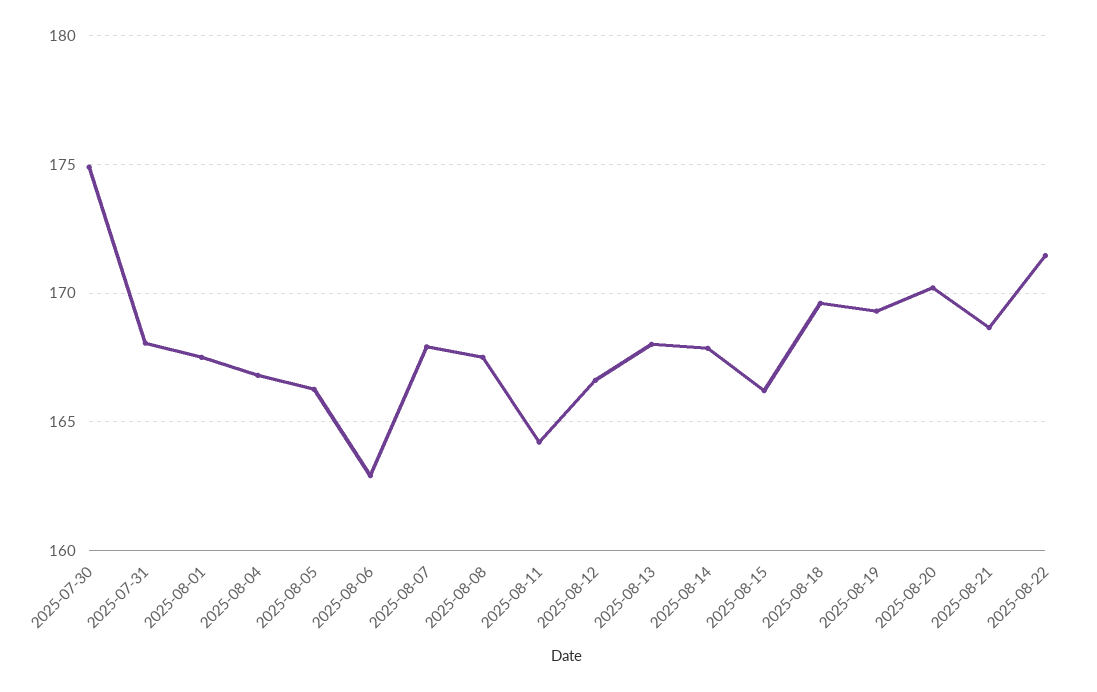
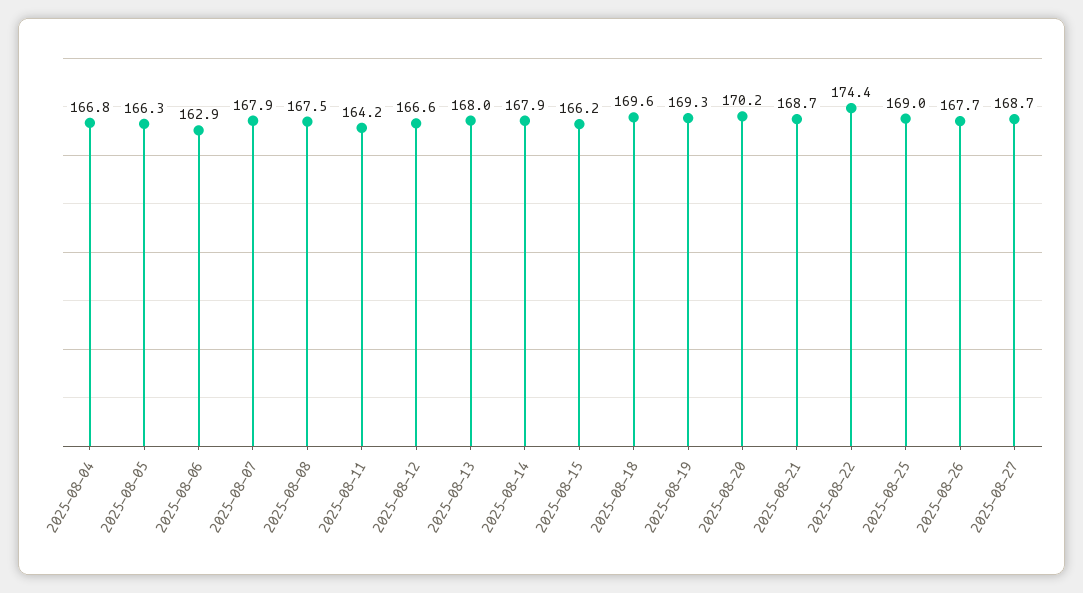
2025-07-30: 175 -> none
2025-07-31: 168 -> none
2025-08-01: 167.5 -> none
2025-08-22: 171.5 -> 174.4
2025-08-25: none -> 169
2025-08-26: none -> 167.7
2025-08-27: none -> 168.7

